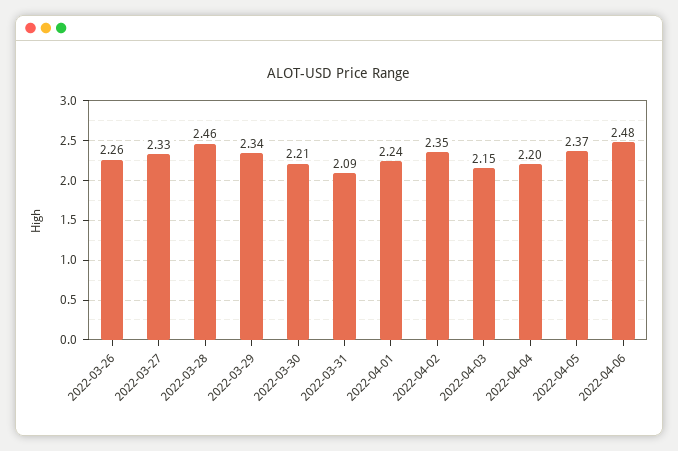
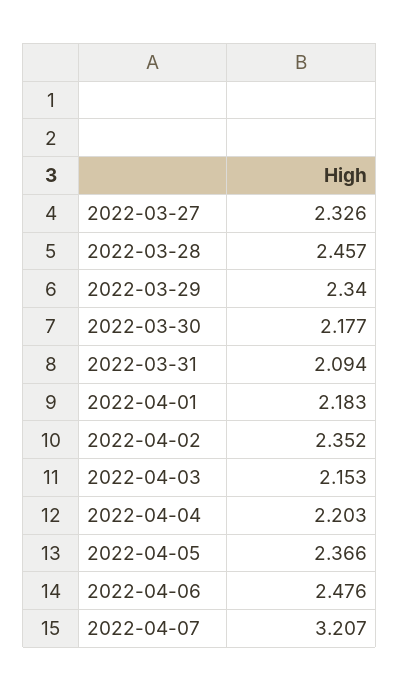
2022-03-26: 2.26 -> none
2022-03-30: 2.21 -> 2.177
2022-04-01: 2.24 -> 2.183
2022-04-07: none -> 3.207

